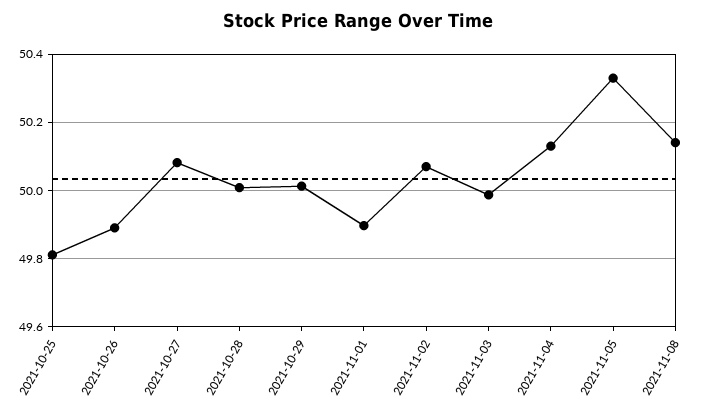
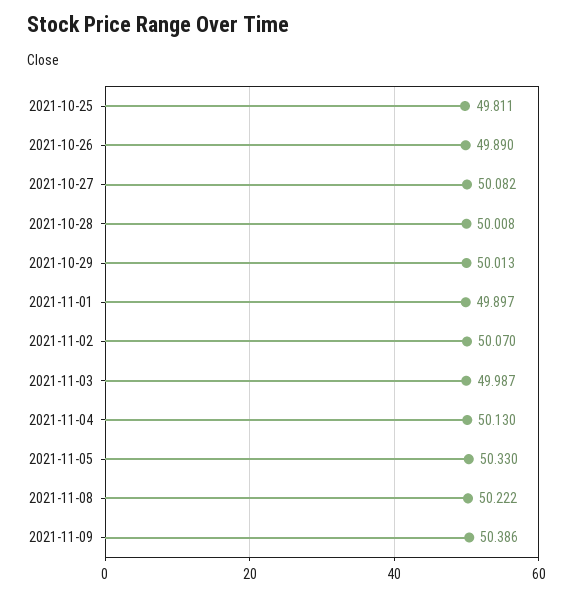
2021-11-08: 50.14 -> 50.222
2021-11-09: none -> 50.386

